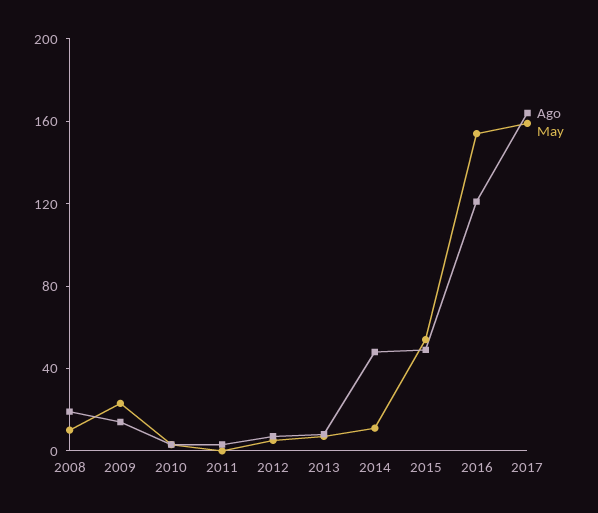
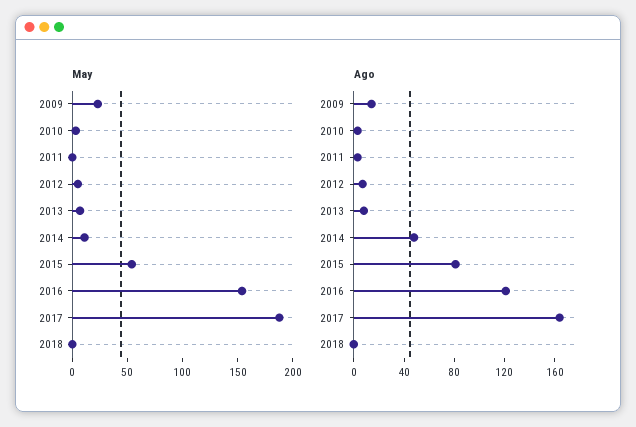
Ago, 2008: 20 -> none
May, 2008: 10 -> none
Ago, 2015: 50 -> 80
May, 2017: 160 -> 190
May, 2018: none -> 0
Ago, 2018: none -> 0

